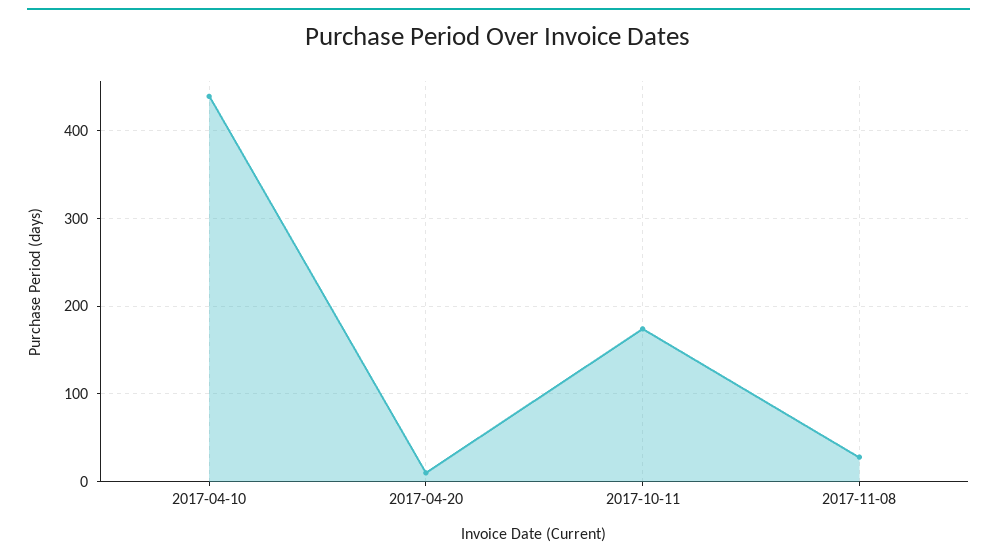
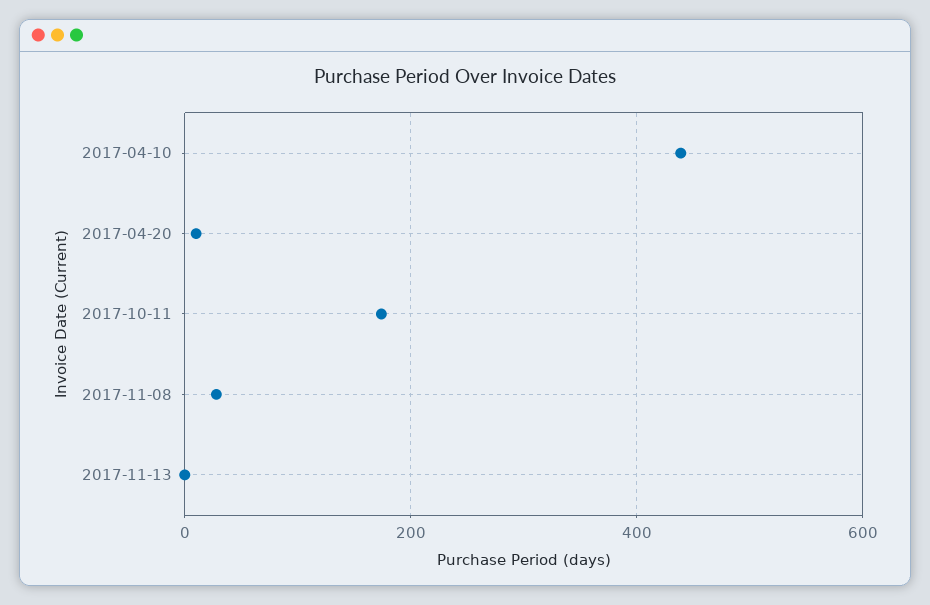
2017-11-13: none -> 0

